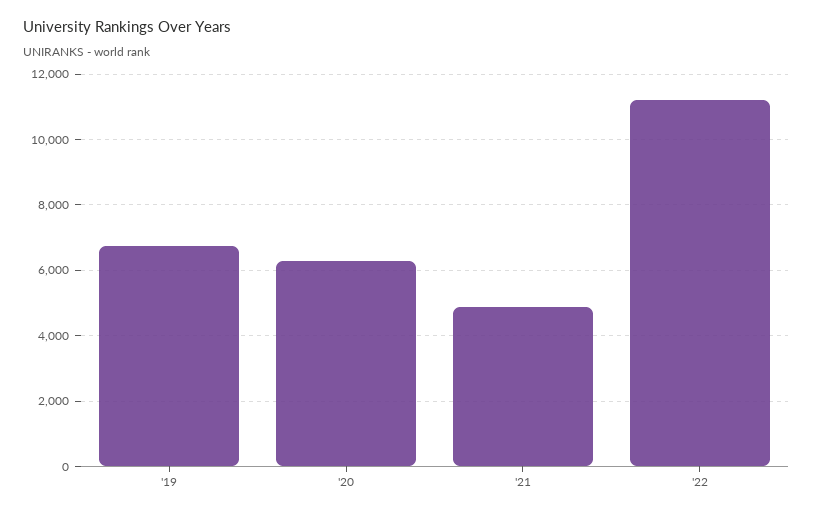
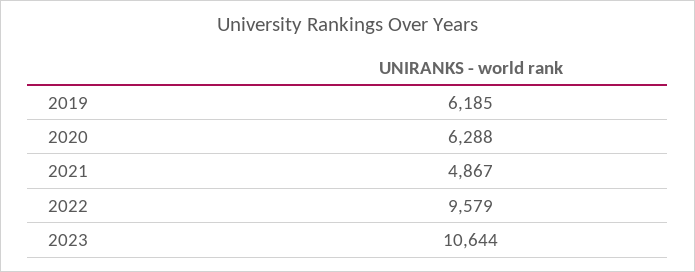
'19: 6800 -> 6185
'22: 11200 -> 9579
2023: none -> 10644

